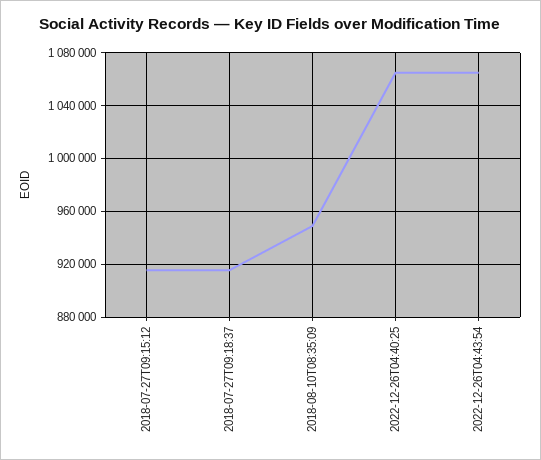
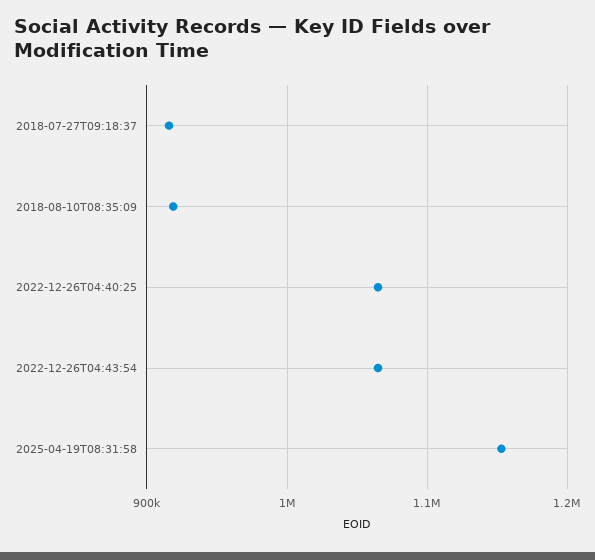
2018-07-27T09:15:12: 915000 -> none
2018-08-10T08:35:09: 950000 -> 920000
2025-04-19T08:31:58: none -> 1150000

